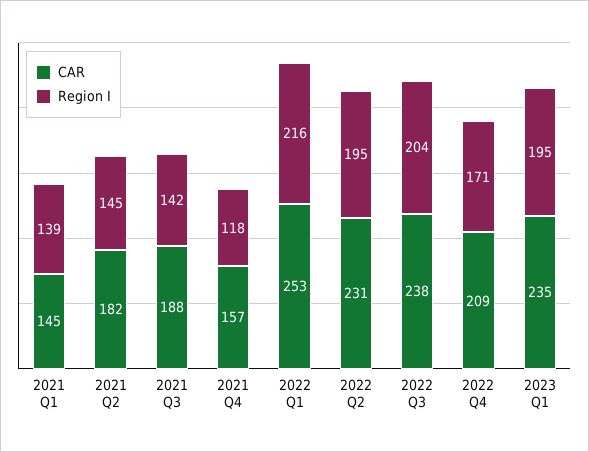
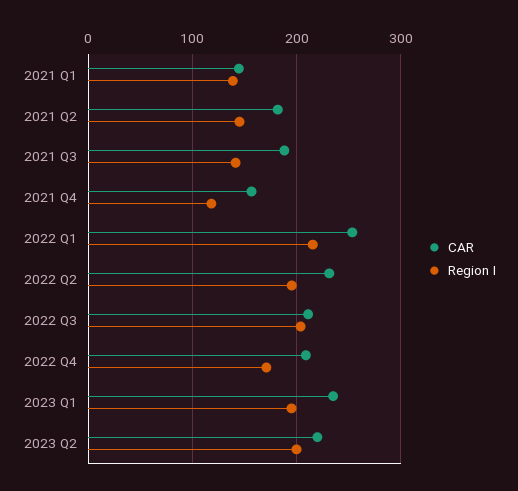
CAR, 2022 Q3: 238 -> 210
CAR, 2023 Q2: none -> 220
Region I, 2023 Q2: none -> 200

